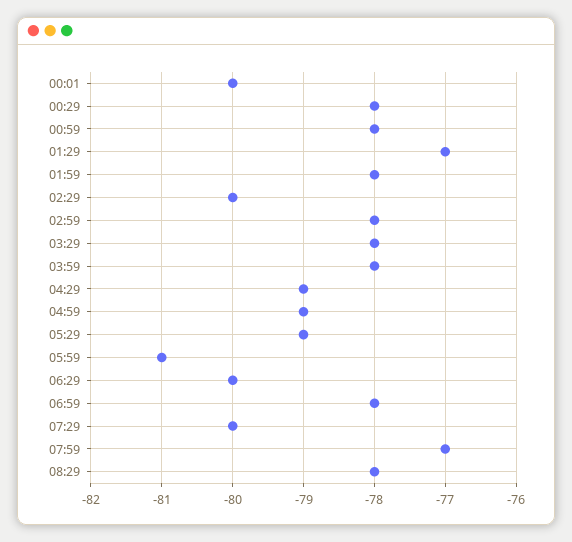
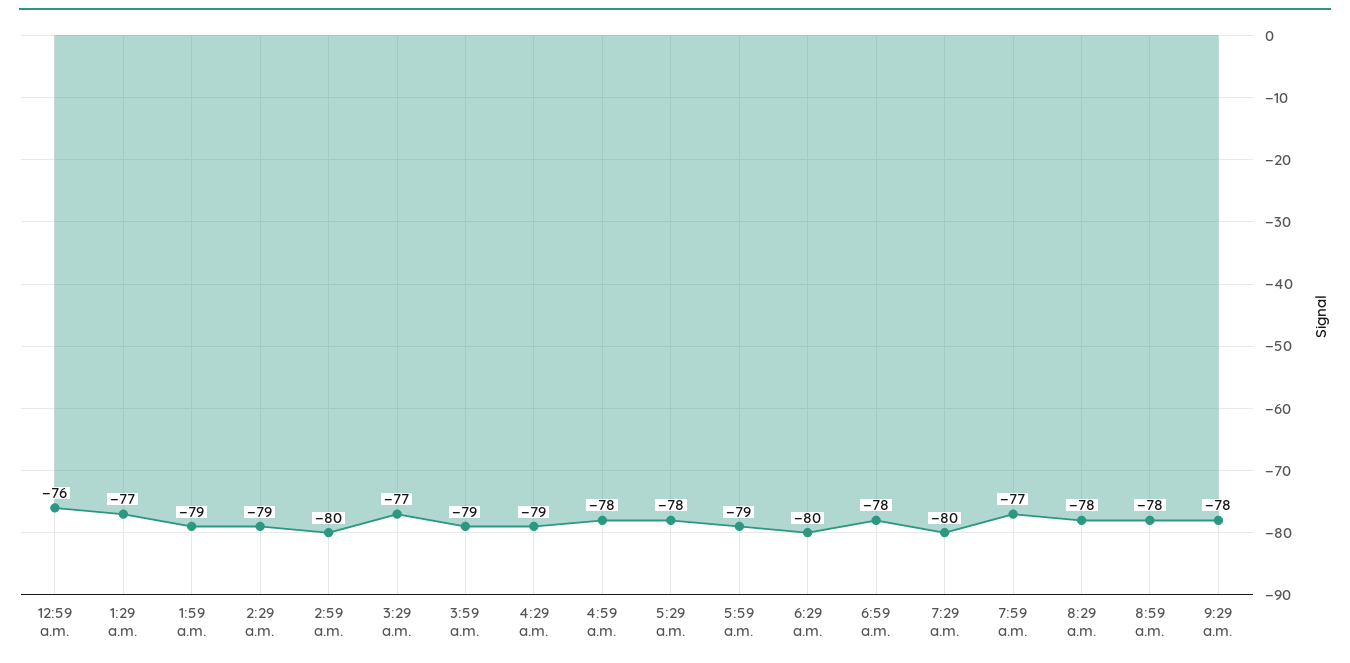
00:01: -80 -> none
00:29: -78 -> none
00:59: -78 -> -76
01:59: -78 -> -79
02:29: -80 -> -79
02:59: -78 -> -80
03:29: -78 -> -77
03:59: -78 -> -79
04:59: -79 -> -78
05:29: -79 -> -78
05:59: -81 -> -79
8:59 a.m.: none -> -78
9:29 a.m.: none -> -78

